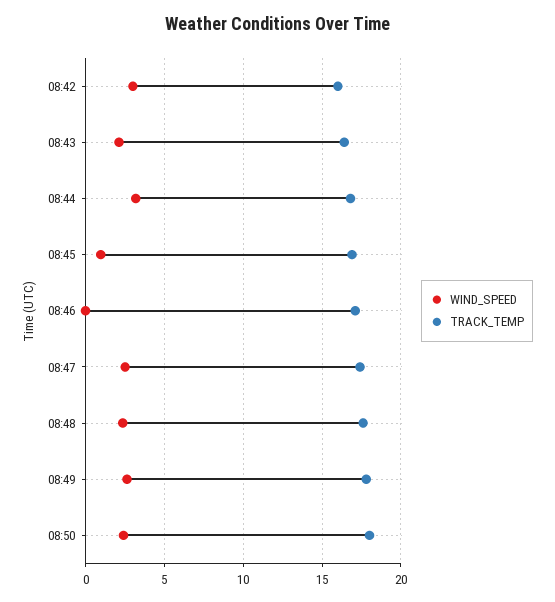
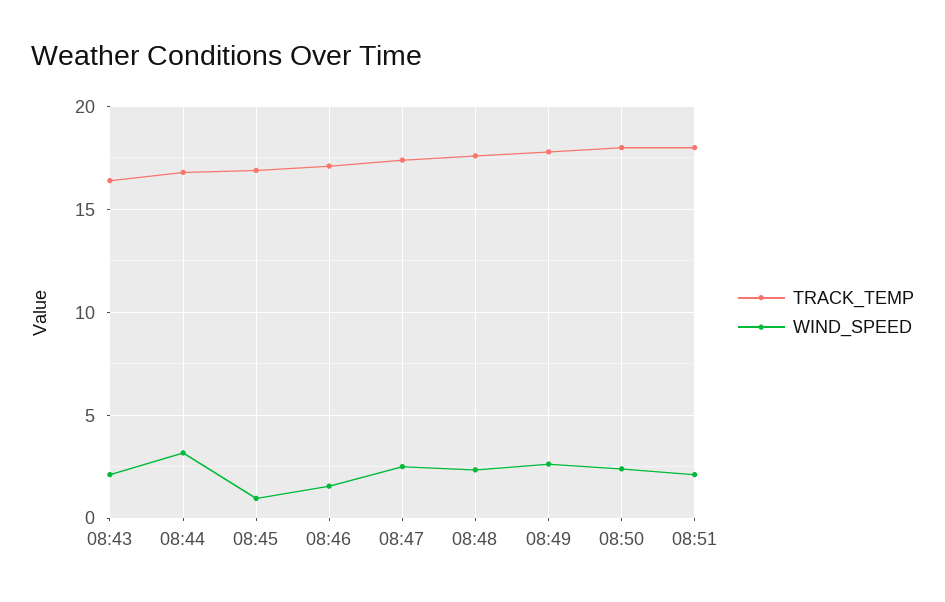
WIND_SPEED, 08:42: 3 -> none
TRACK_TEMP, 08:42: 16 -> none
WIND_SPEED, 08:46: 0 -> 1.5
TRACK_TEMP, 08:51: none -> 18
WIND_SPEED, 08:51: none -> 2

